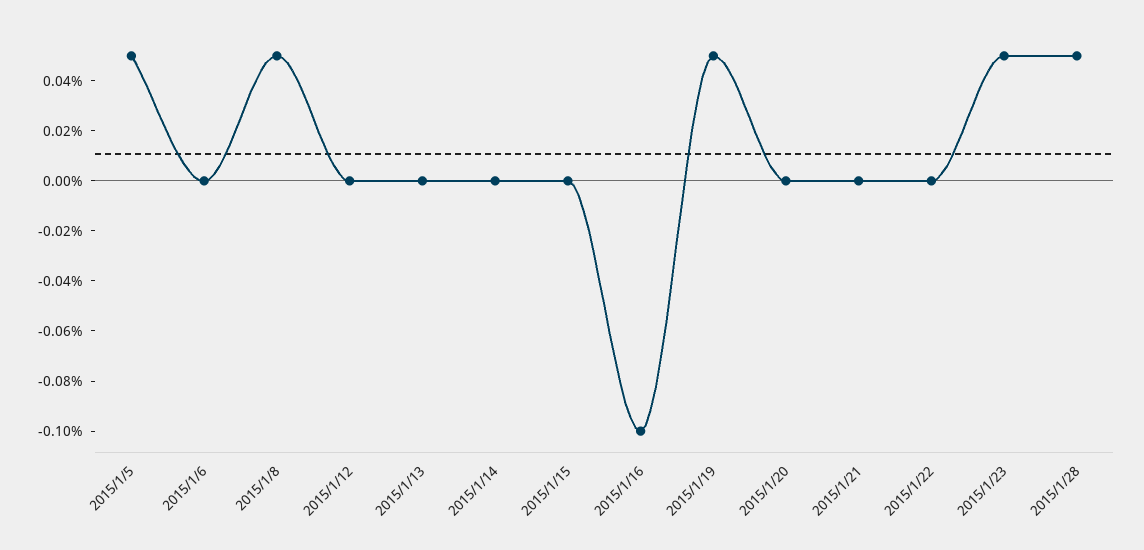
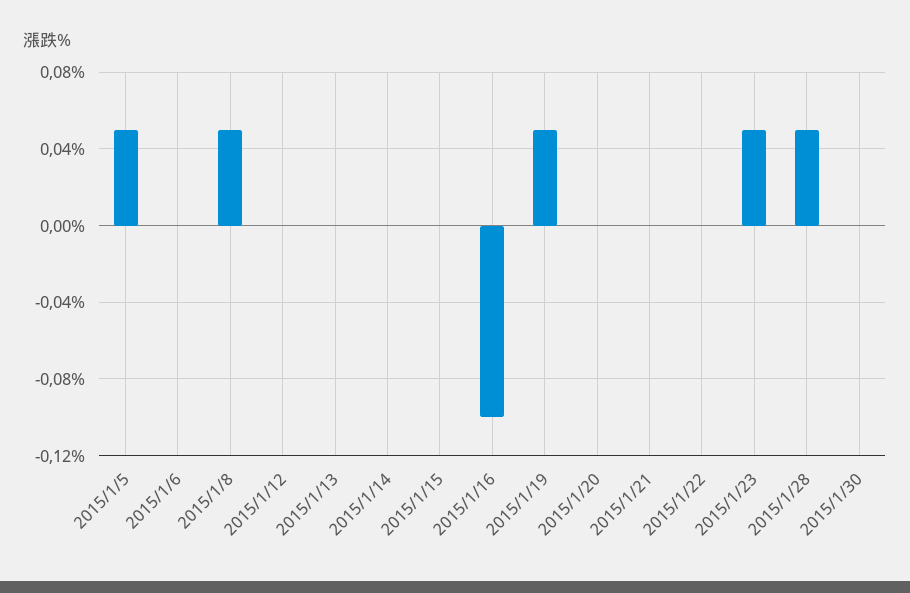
2015/1/30: none -> 0

